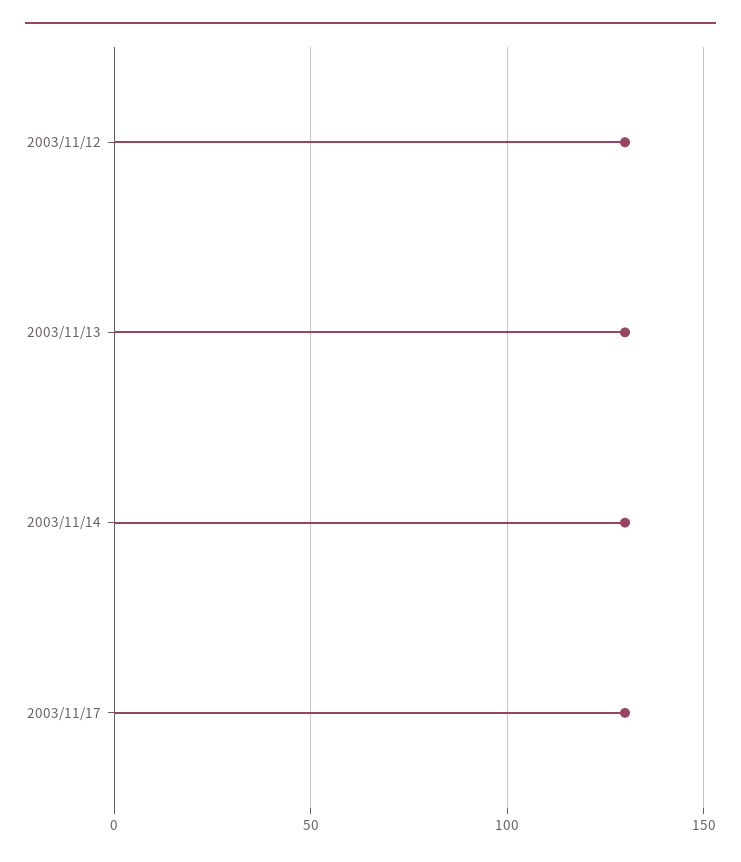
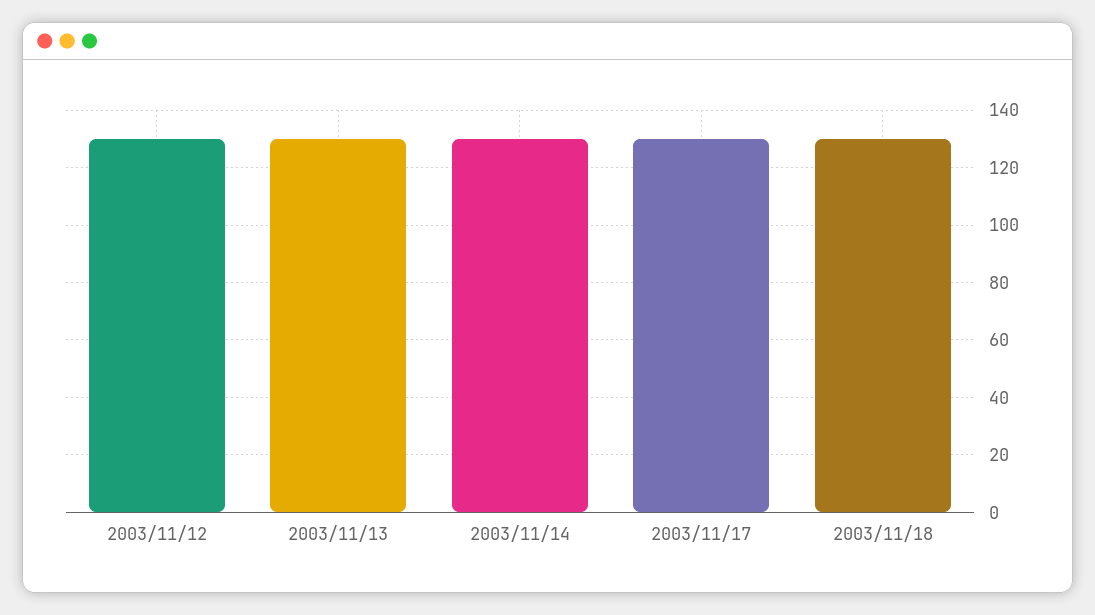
2003/11/18: none -> 130

